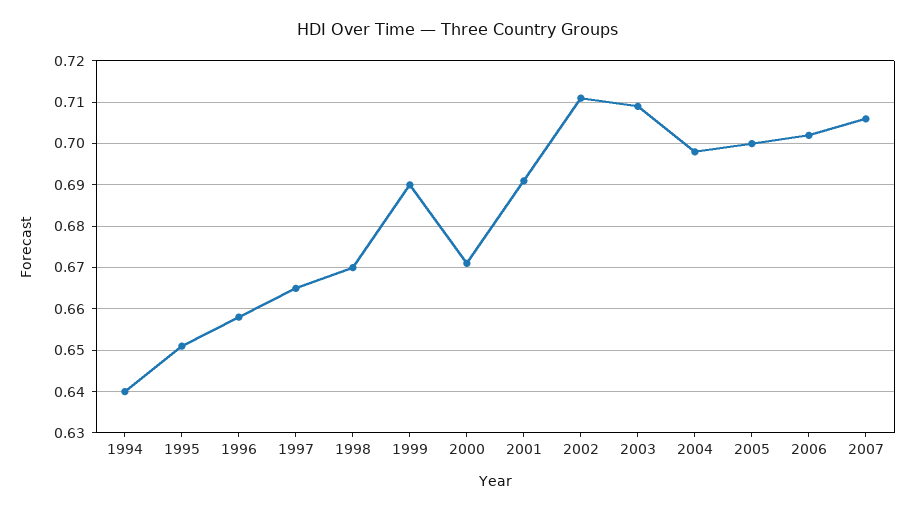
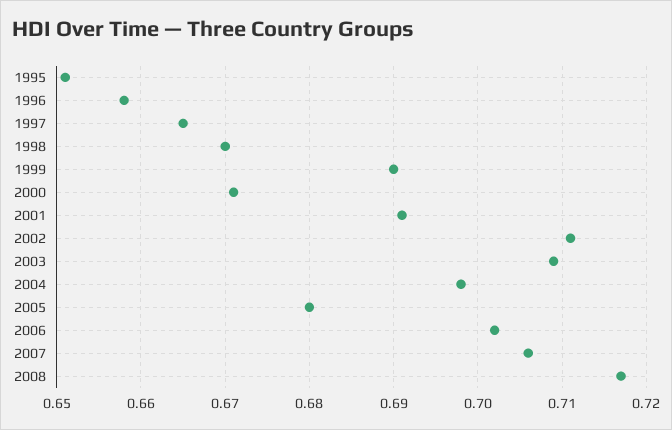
1994: 0.64 -> none
2005: 0.7 -> 0.68
2008: none -> 0.717

